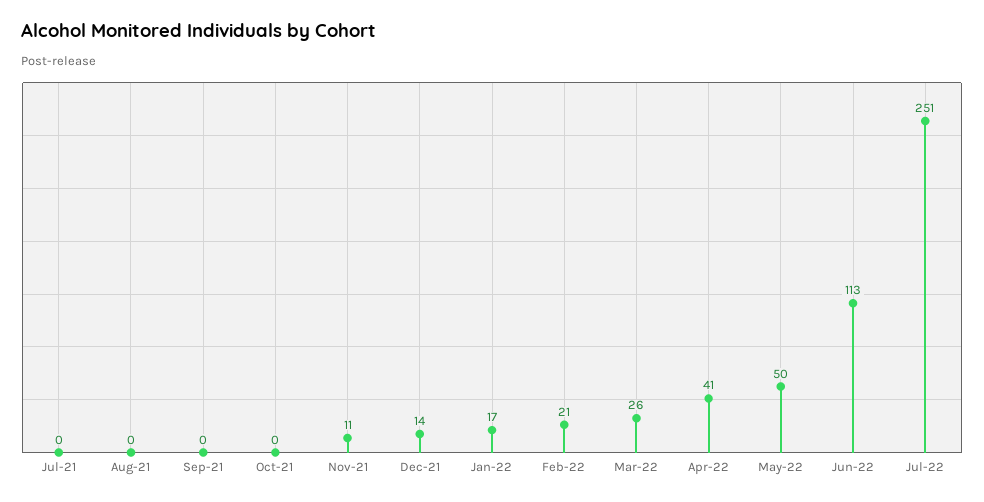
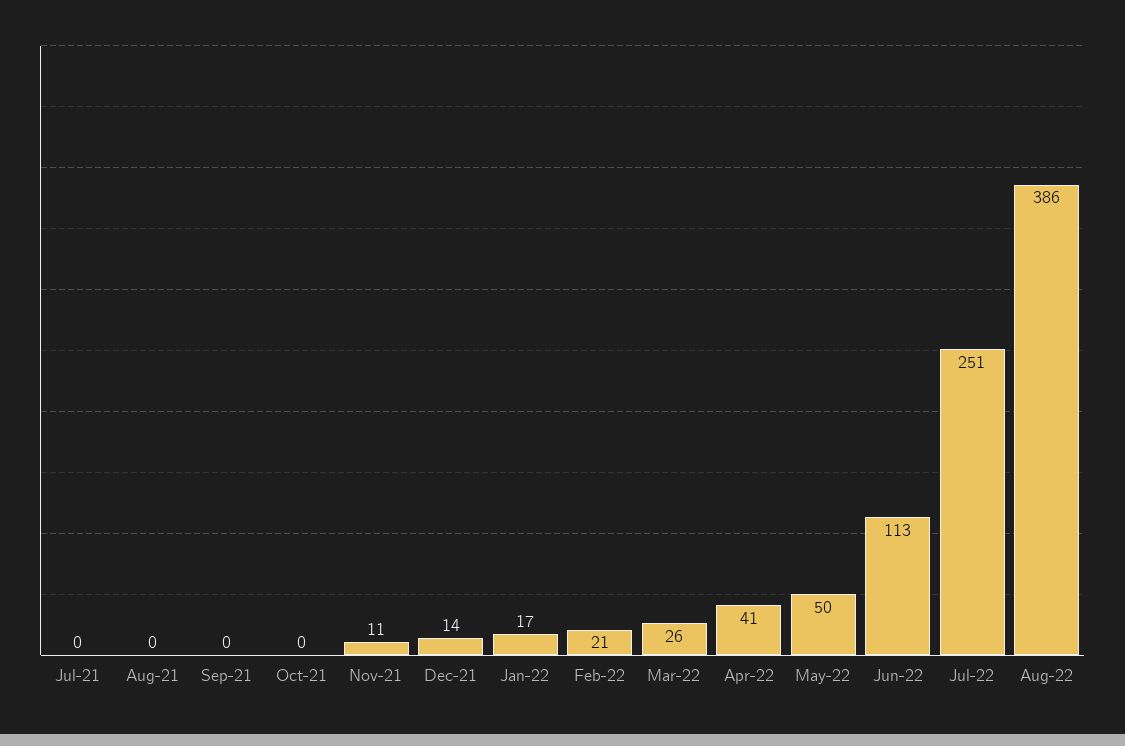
Aug-22: none -> 386

